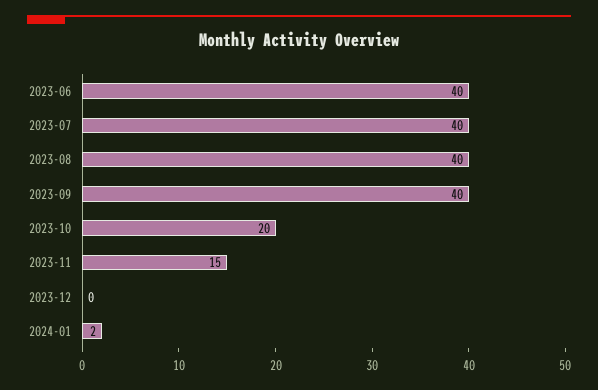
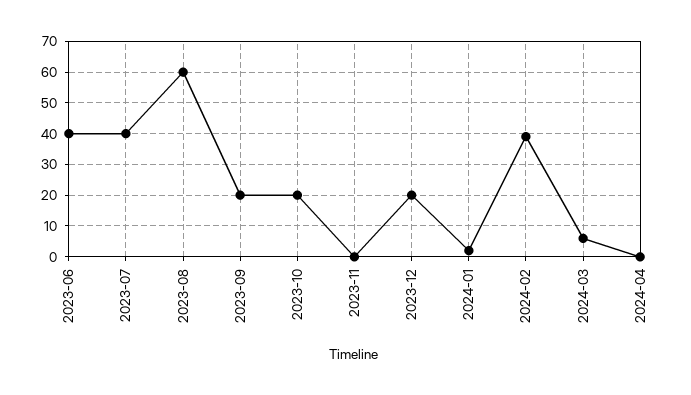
2023-08: 40 -> 60
2023-09: 40 -> 20
2023-11: 15 -> 0
2023-12: 0 -> 20
2024-02: none -> 40
2024-03: none -> 5
2024-04: none -> 0

